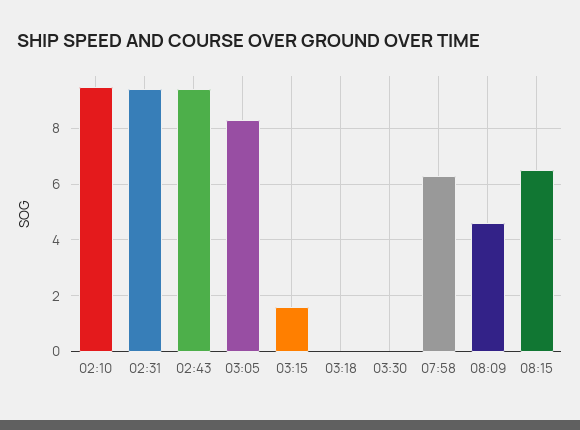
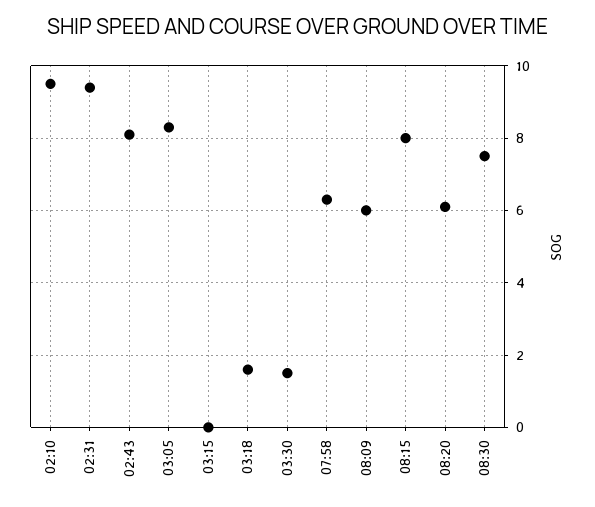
02:43: 9.5 -> 8
03:15: 1.5 -> 0
03:18: 0 -> 1.5
03:30: 0 -> 1.5
08:09: 4.5 -> 6
08:15: 6.5 -> 8
08:20: none -> 6
08:30: none -> 7.5

